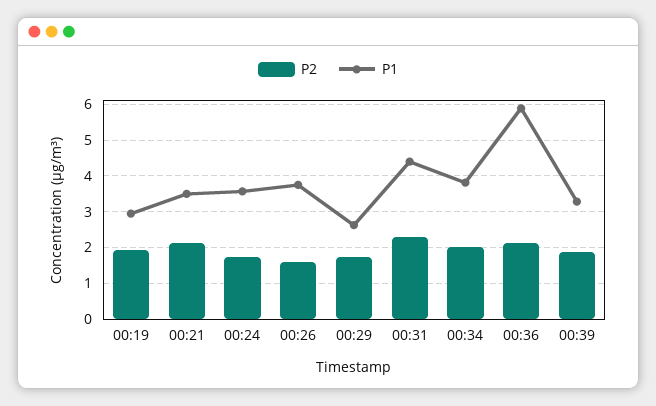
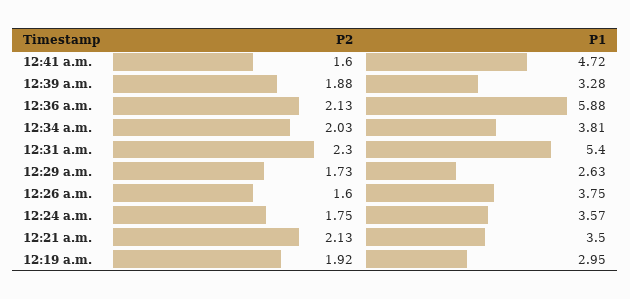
P1, 00:31: 4.4 -> 5.4
P2, 12:41 a.m.: none -> 1.6
P1, 12:41 a.m.: none -> 4.72

